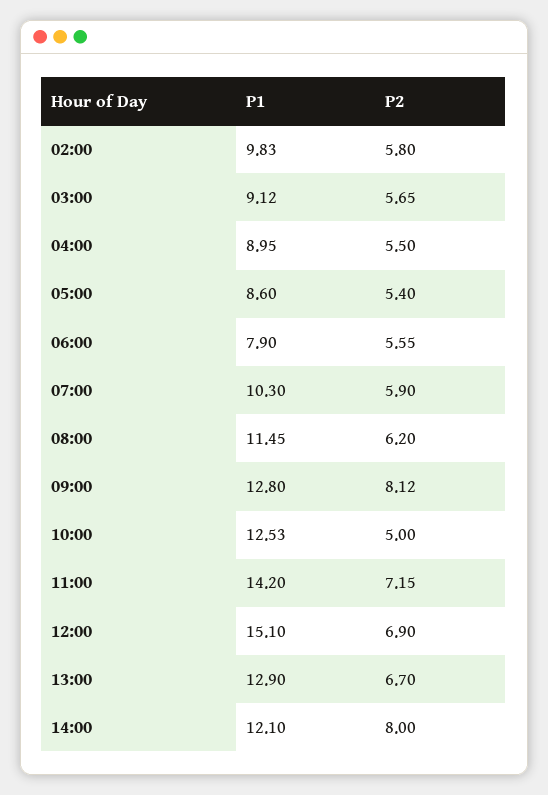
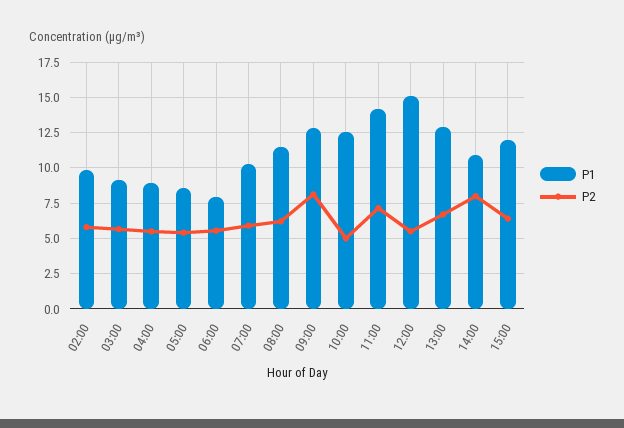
P2, 12:00: 6.9 -> 5.5
P1, 14:00: 12.1 -> 11
P1, 15:00: none -> 12
P2, 15:00: none -> 6.5

